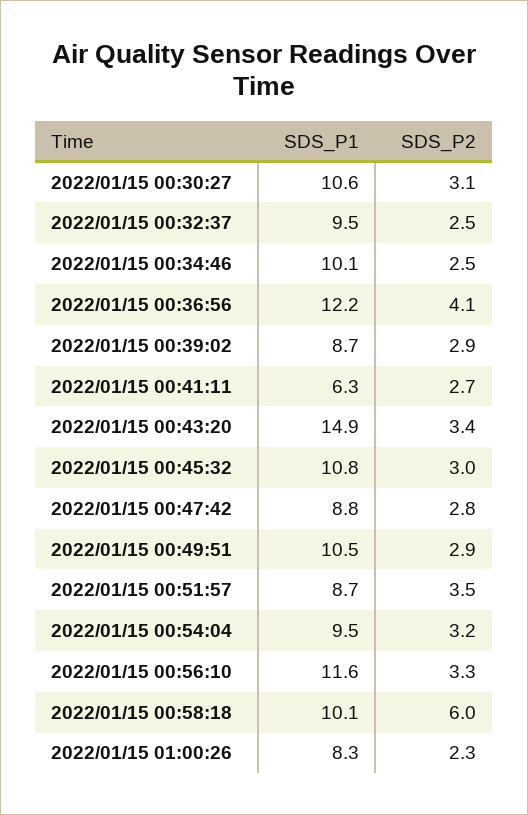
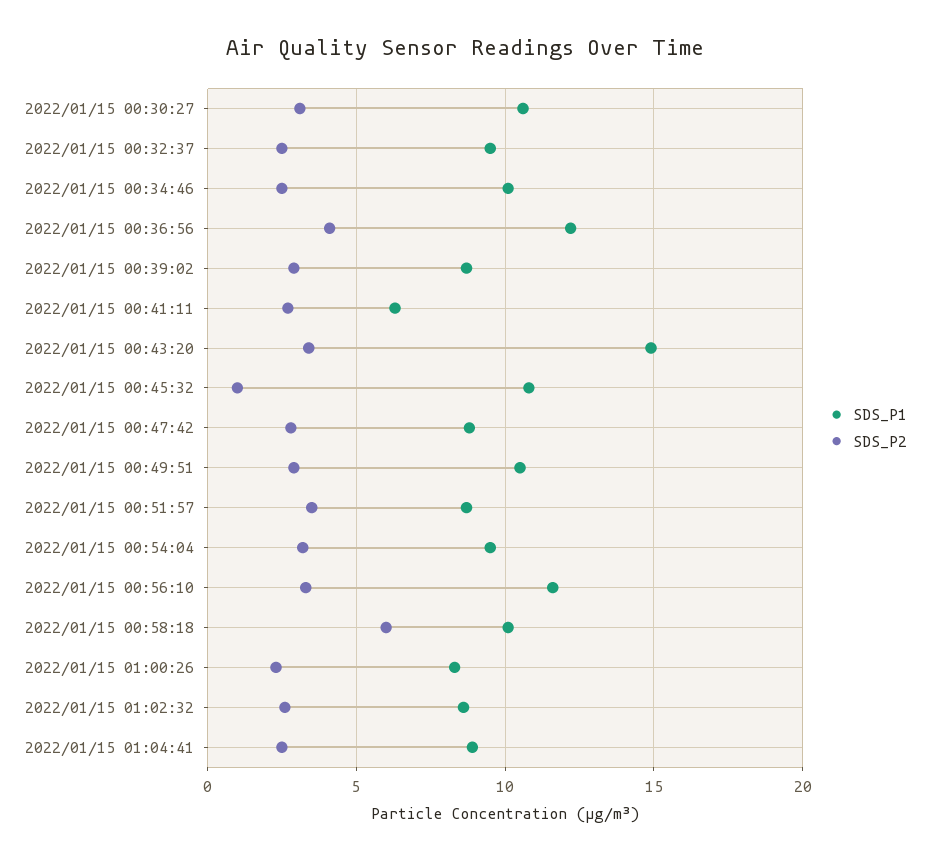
SDS_P2, 2022/01/15 00:45:32: 3 -> 1
SDS_P1, 2022/01/15 01:02:32: none -> 8.5
SDS_P2, 2022/01/15 01:02:32: none -> 2.5
SDS_P1, 2022/01/15 01:04:41: none -> 9
SDS_P2, 2022/01/15 01:04:41: none -> 2.5

